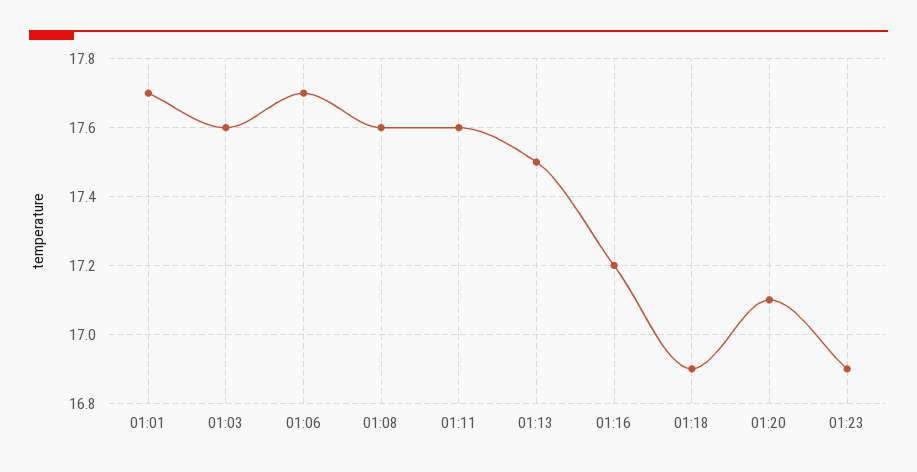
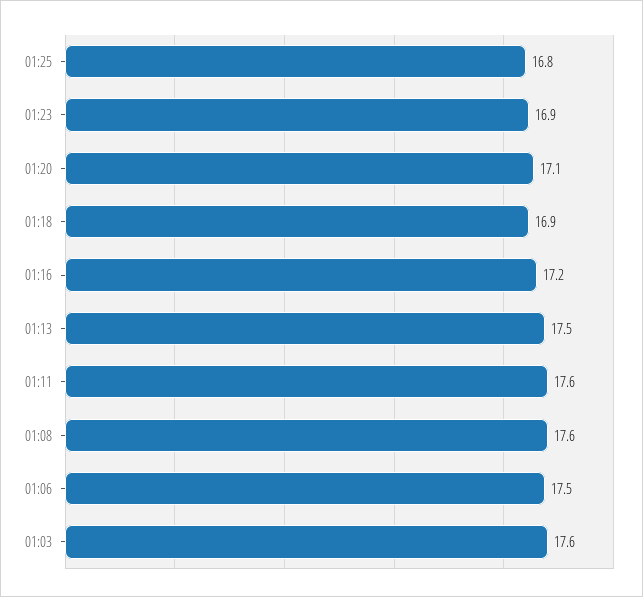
01:01: 17.7 -> none
01:06: 17.7 -> 17.5
01:25: none -> 16.8

